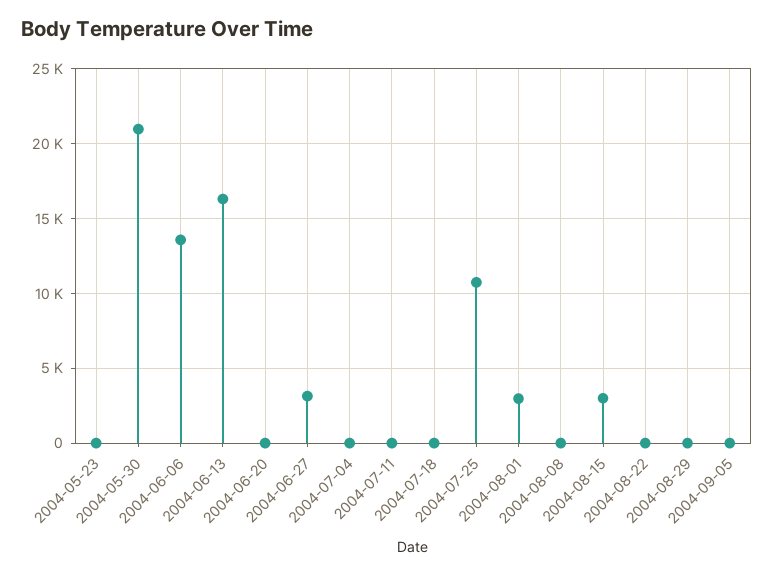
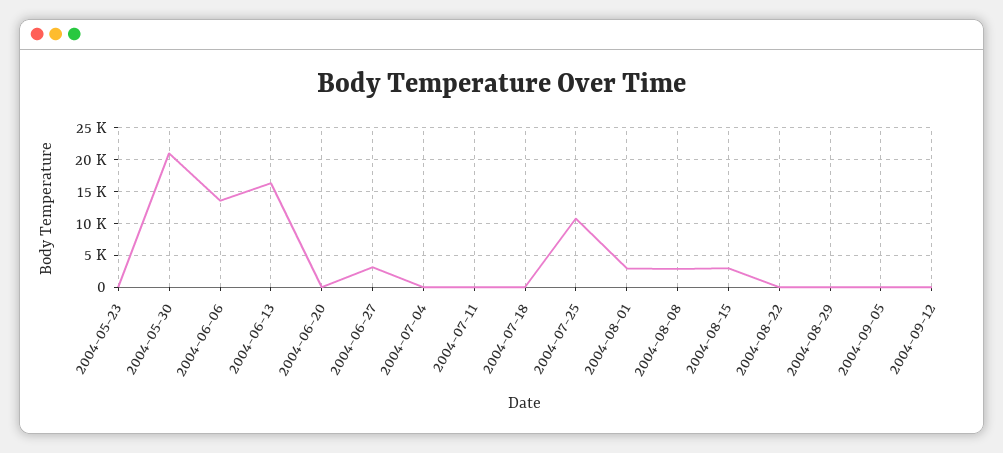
2004-08-08: 0 -> 3000
2004-09-12: none -> 0

